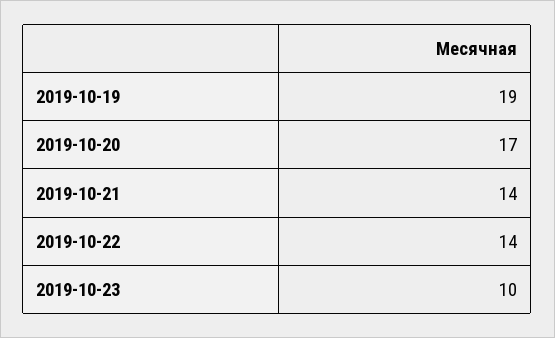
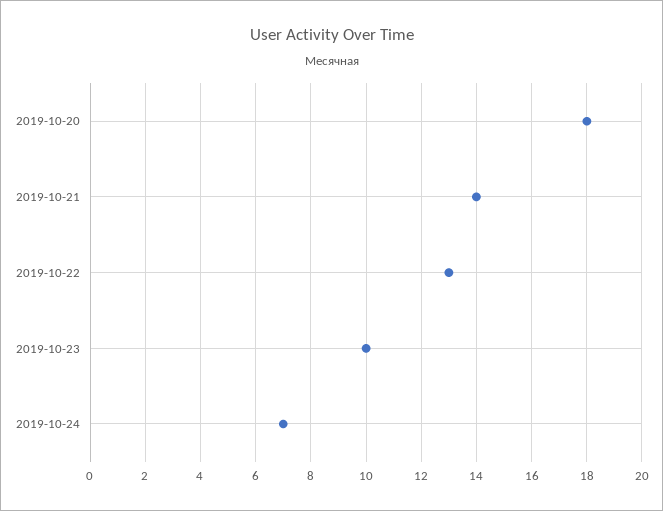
2019-10-19: 19 -> none
2019-10-20: 17 -> 18
2019-10-22: 14 -> 13
2019-10-24: none -> 7

